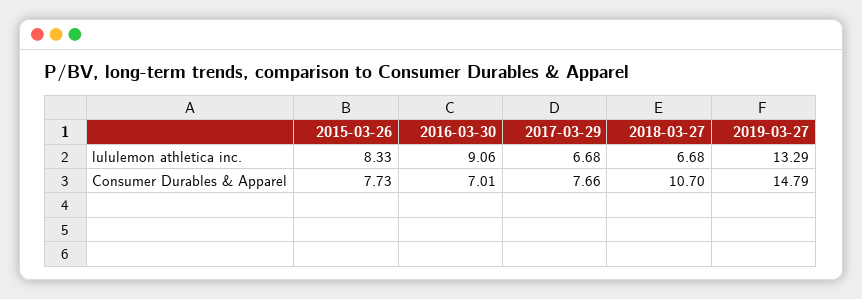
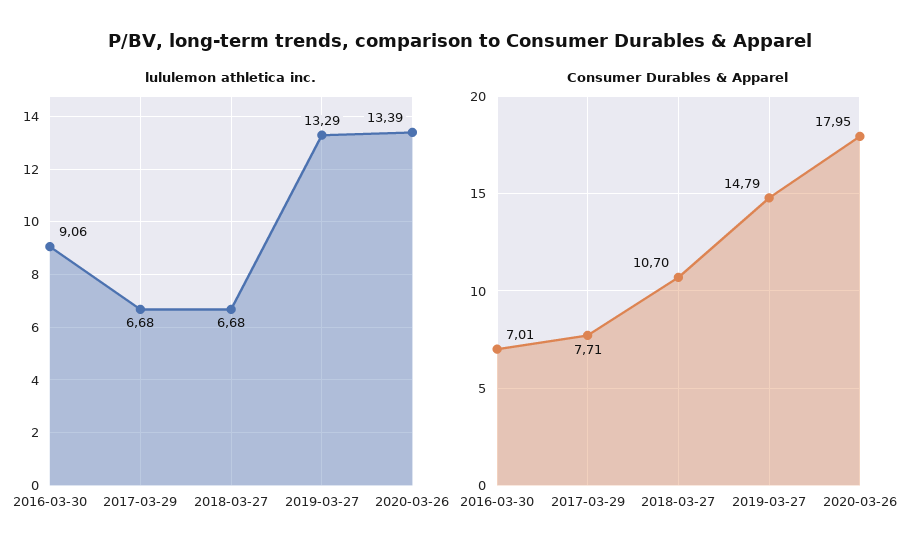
lululemon athletica inc., 2015-03-26: 8.33 -> none
Consumer Durables & Apparel, 2015-03-26: 7.73 -> none
Consumer Durables & Apparel, 2017-03-29: 7.66 -> 7.71
lululemon athletica inc., 2020-03-26: none -> 13.39
Consumer Durables & Apparel, 2020-03-26: none -> 17.95

